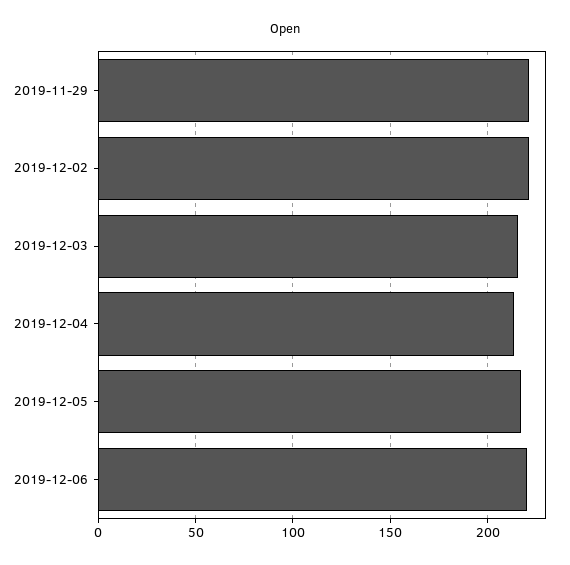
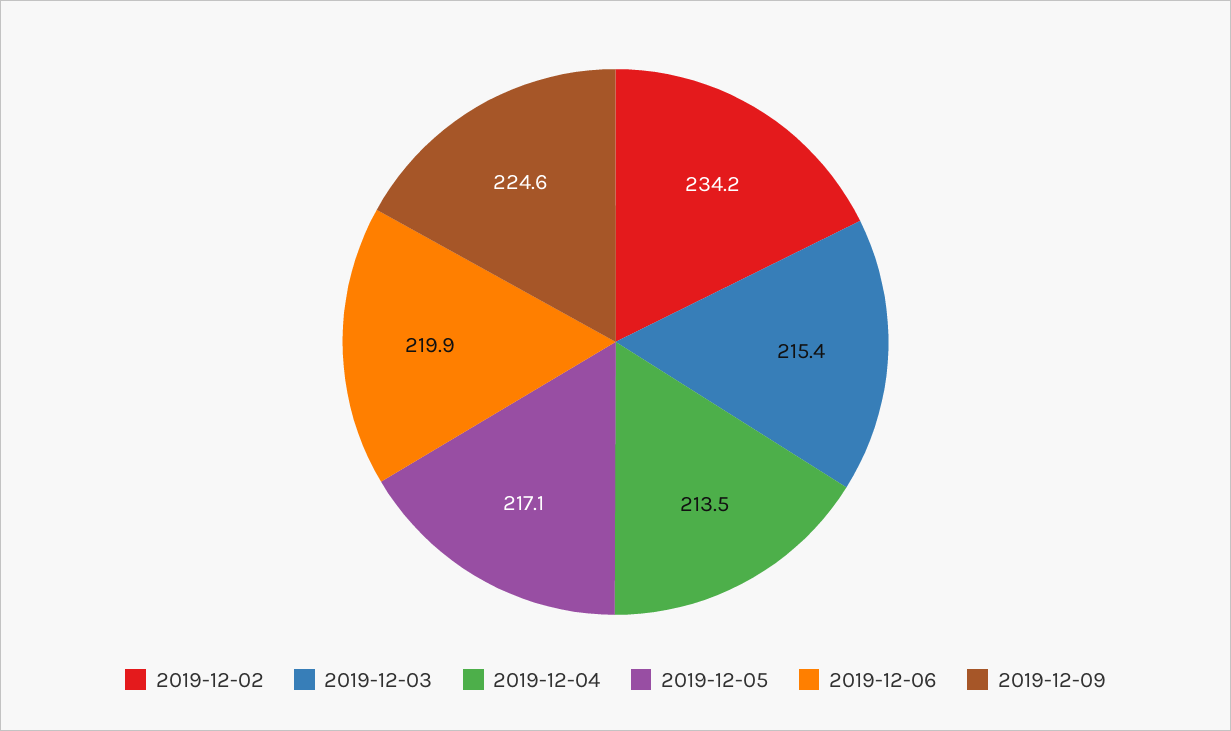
2019-11-29: 220 -> none
2019-12-02: 220 -> 234.2
2019-12-09: none -> 224.6

